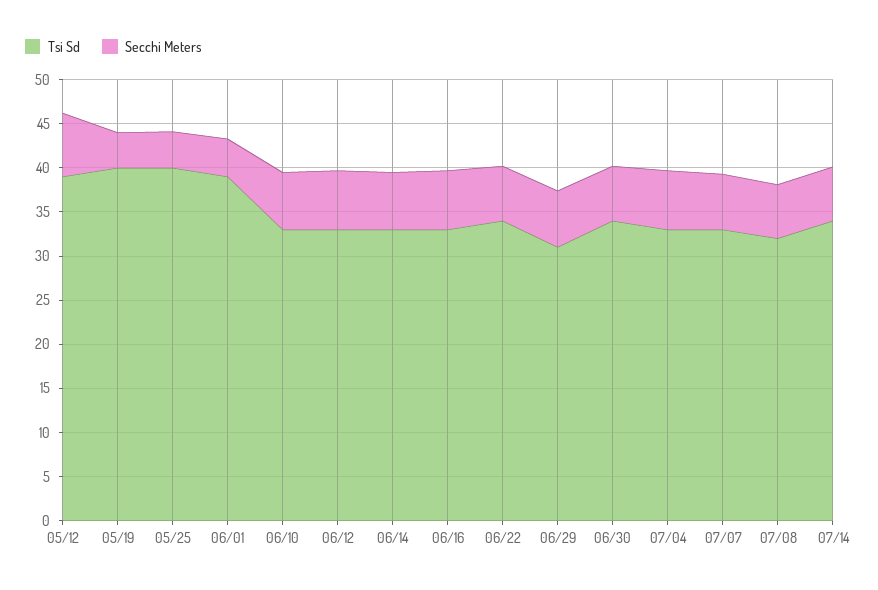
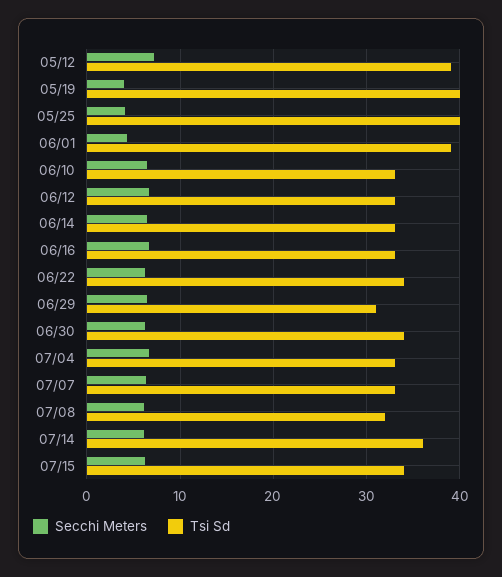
Tsi Sd, 07/14: 34 -> 36
Secchi Meters, 07/15: none -> 6
Tsi Sd, 07/15: none -> 34

